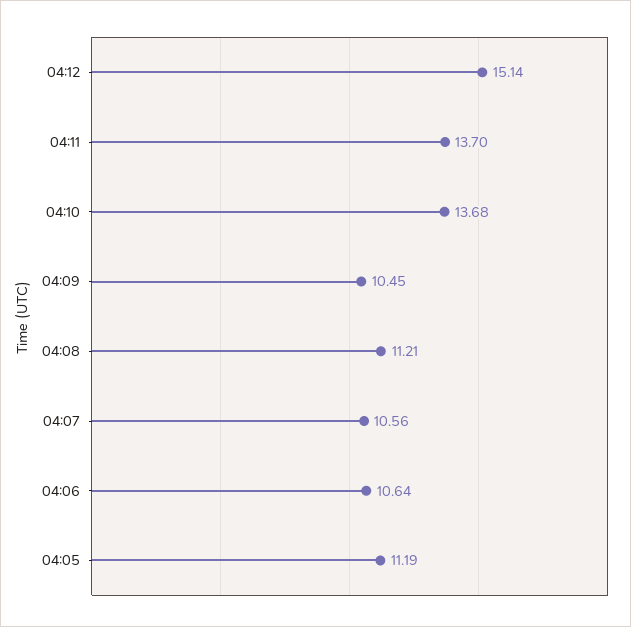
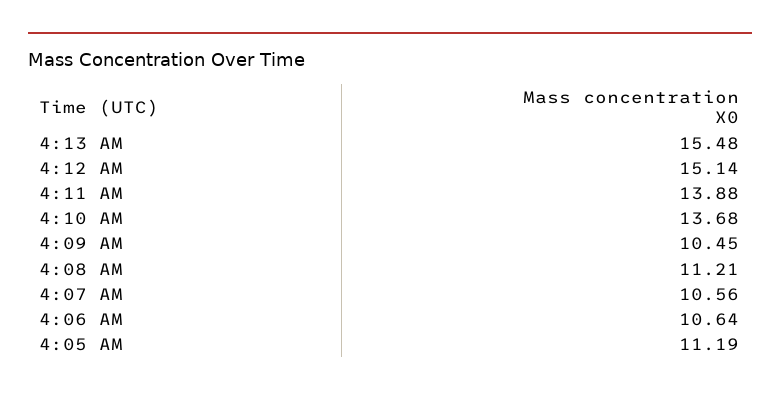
04:11: 13.7 -> 13.88
4:13 AM: none -> 15.48

